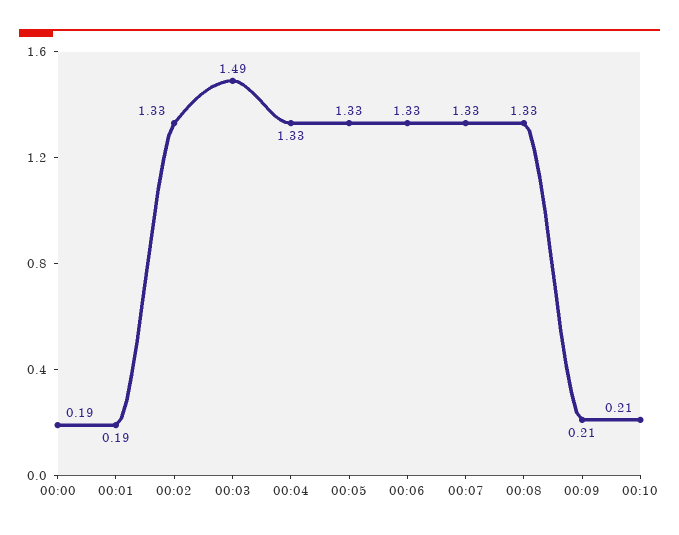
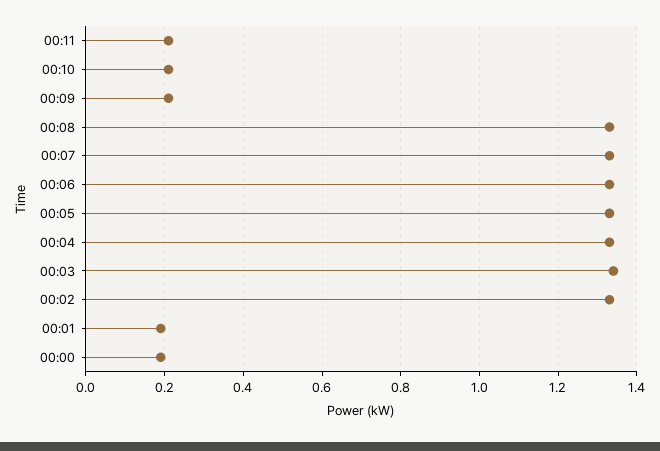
00:03: 1.49 -> 1.35
00:11: none -> 0.2

